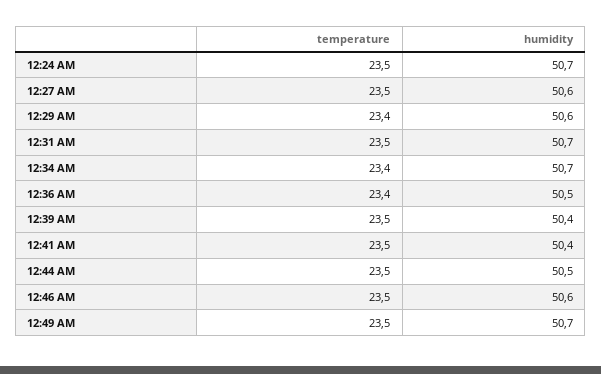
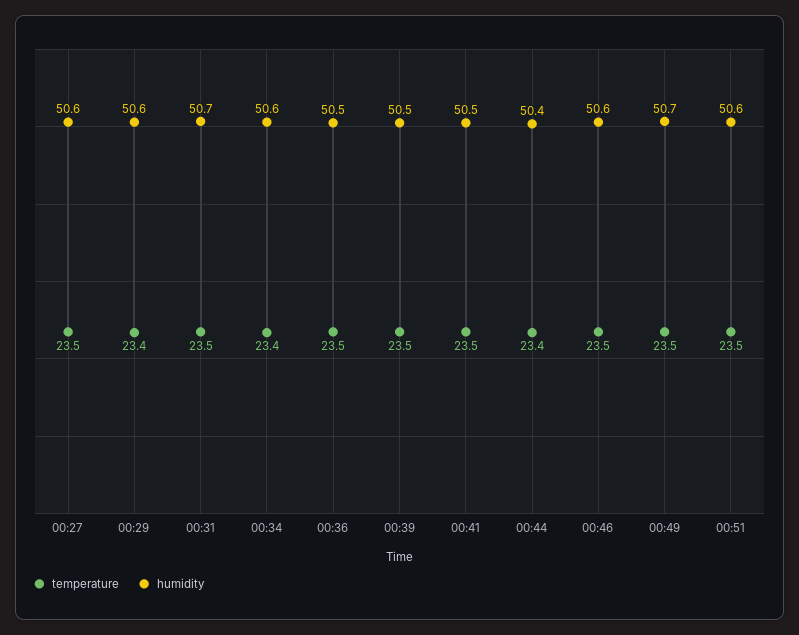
temperature, 12:24 AM: 23.5 -> none
humidity, 12:24 AM: 50.7 -> none
humidity, 12:34 AM: 50.7 -> 50.6
temperature, 12:36 AM: 23.4 -> 23.5
humidity, 12:39 AM: 50.4 -> 50.5
humidity, 12:41 AM: 50.4 -> 50.5
temperature, 12:44 AM: 23.5 -> 23.4
humidity, 12:44 AM: 50.5 -> 50.4
temperature, 00:51: none -> 23.5
humidity, 00:51: none -> 50.6

